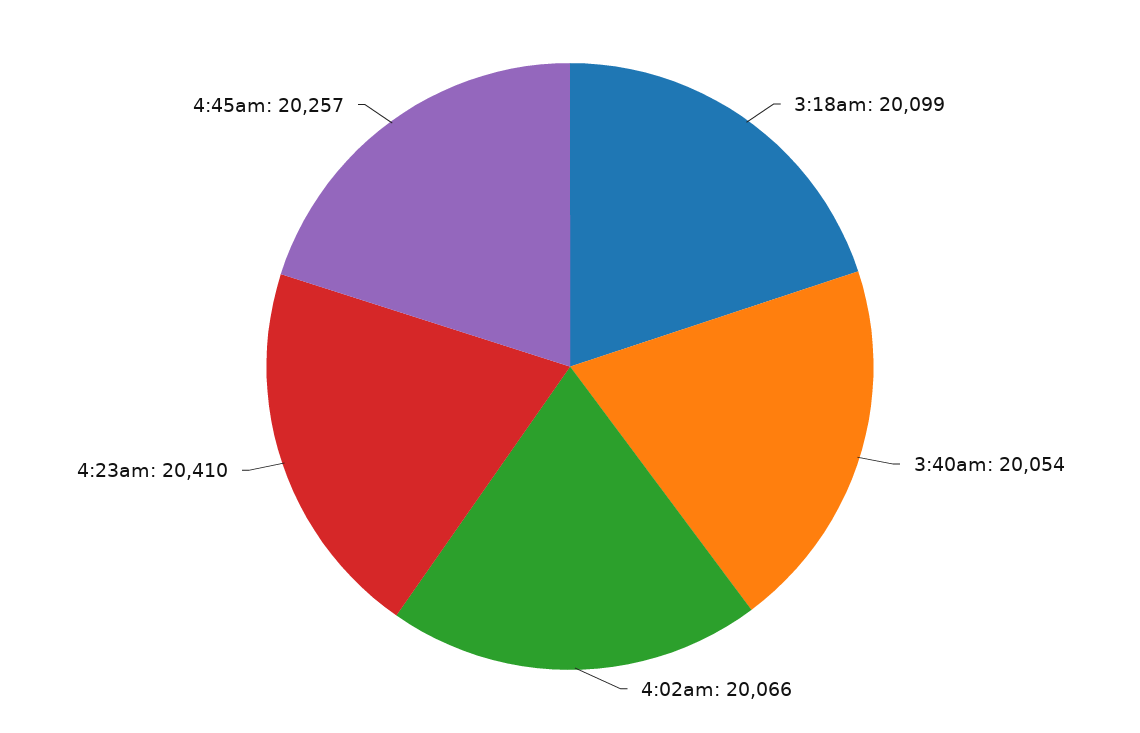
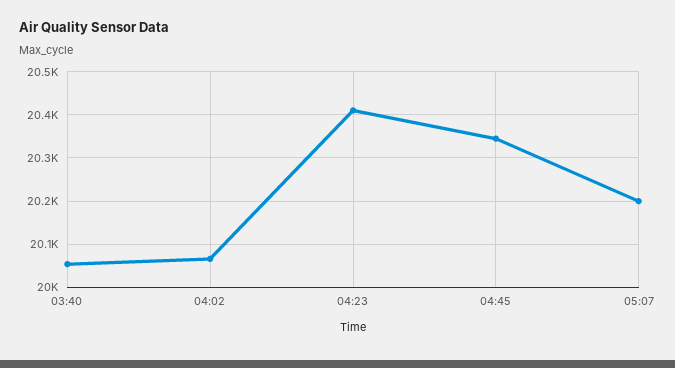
3:18am: 20099 -> none
4:45am: 20257 -> 20340
05:07: none -> 20200

